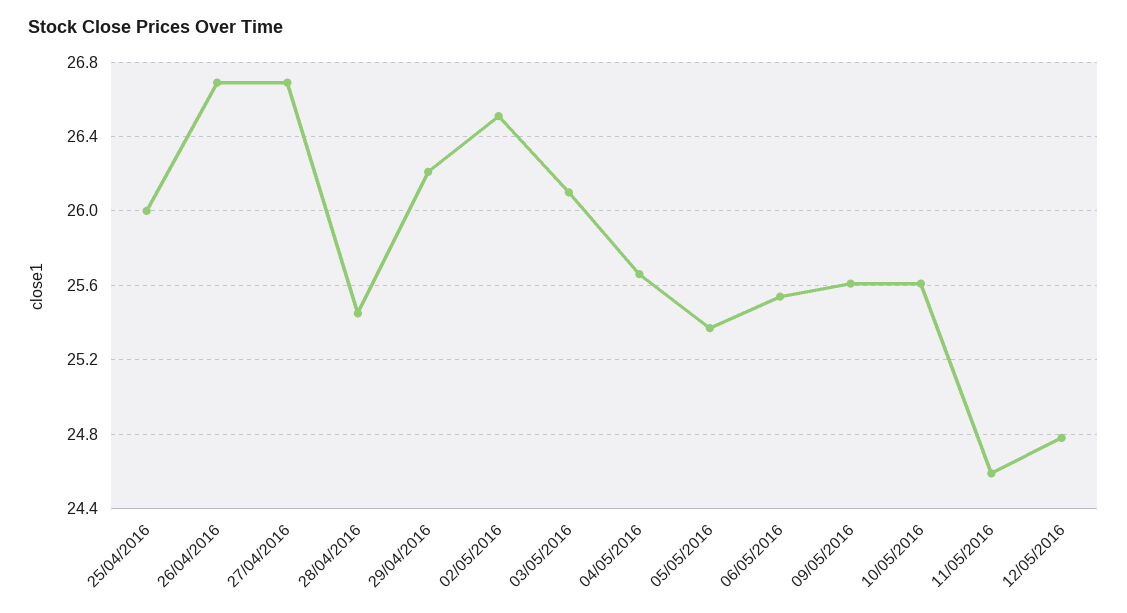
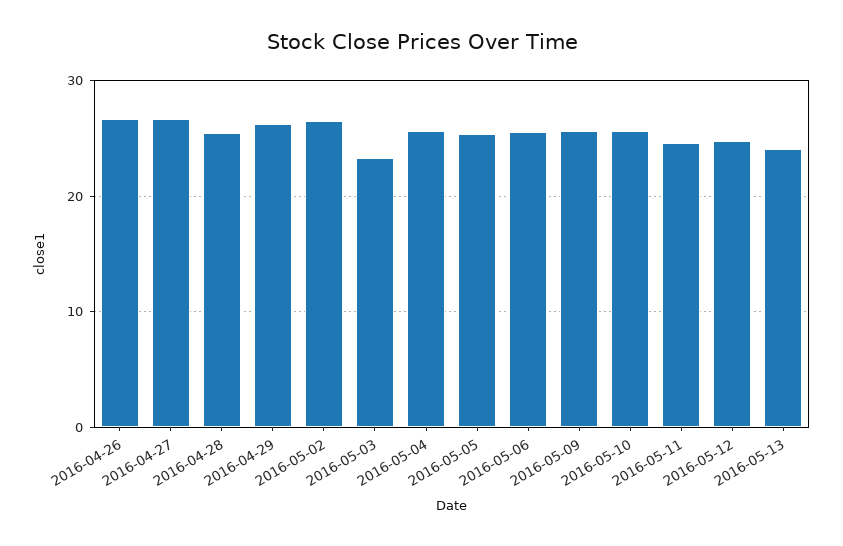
25/04/2016: 26 -> none
03/05/2016: 26.1 -> 23
2016-05-13: none -> 24

